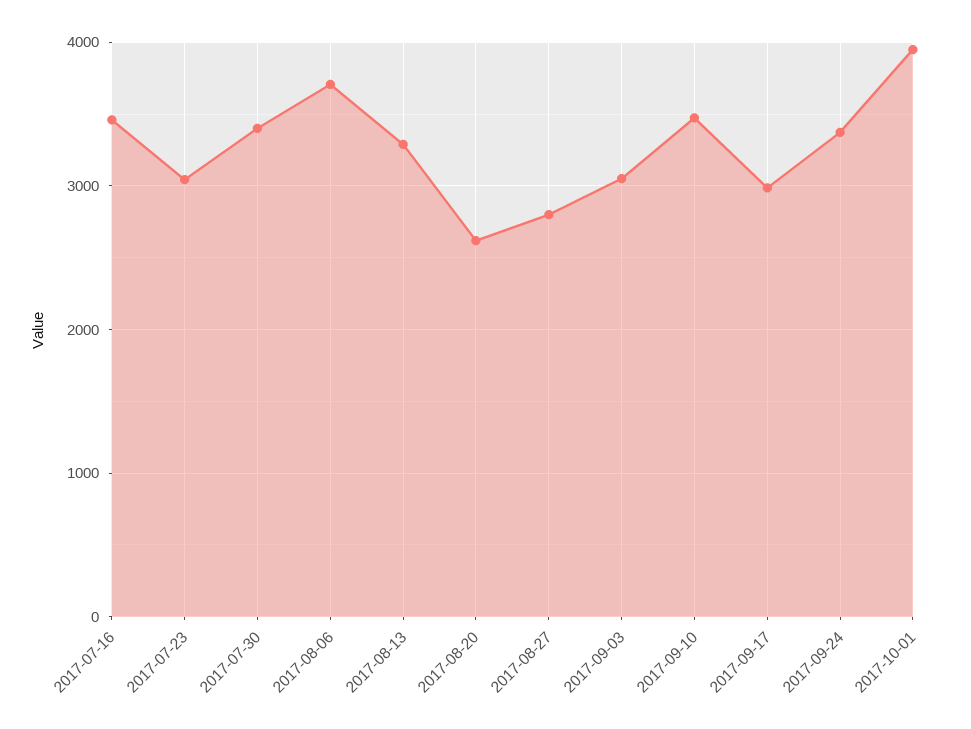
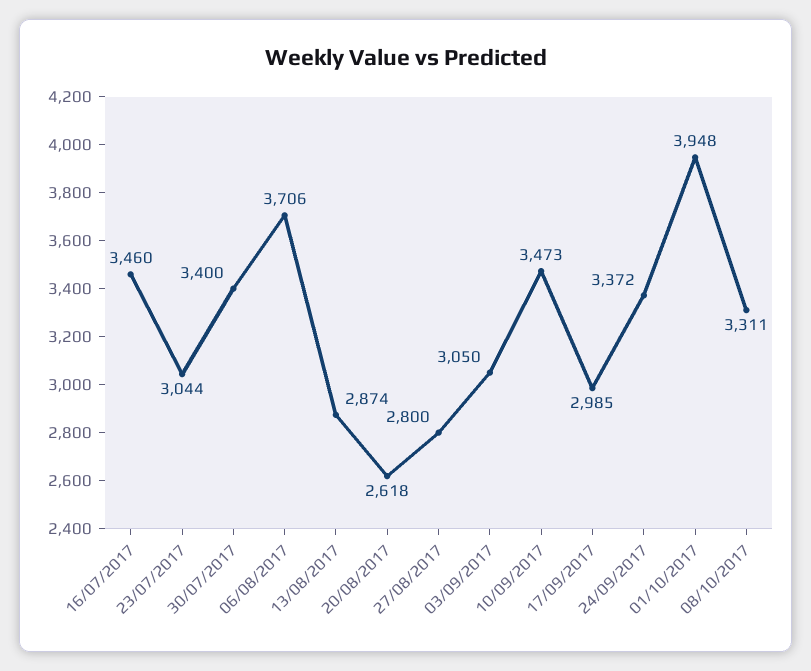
2017-08-13: 3300 -> 2874
08/10/2017: none -> 3311

